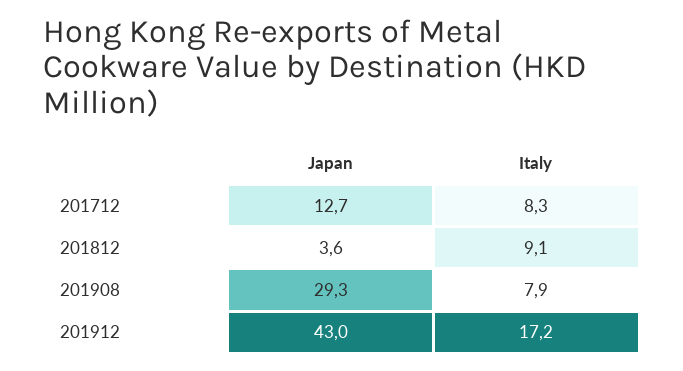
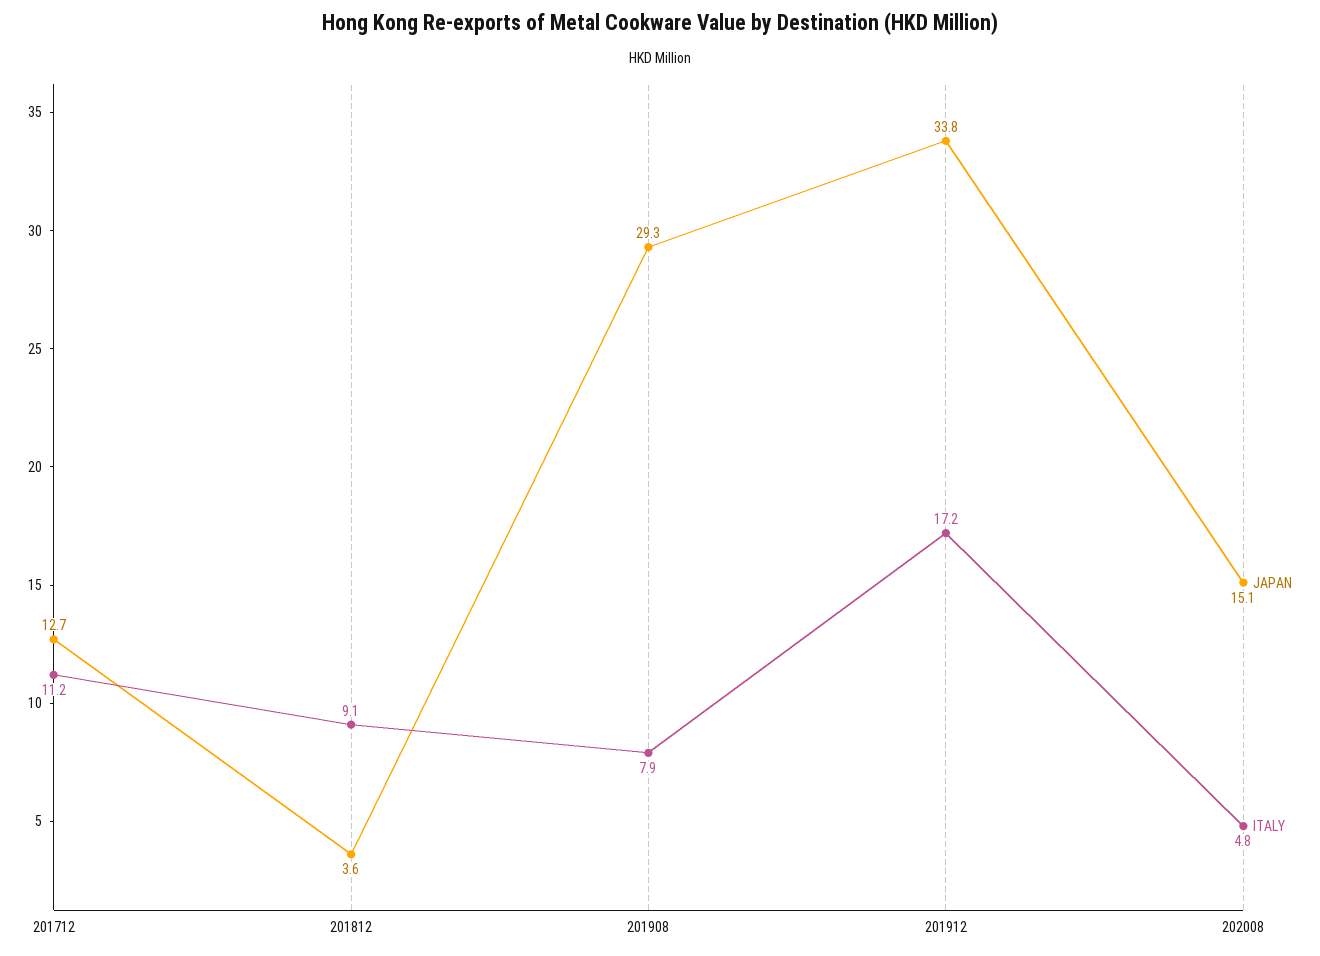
Italy, 201712: 8.3 -> 11.2
Japan, 201912: 43 -> 33.8
Japan, 202008: none -> 15.1
Italy, 202008: none -> 4.8

